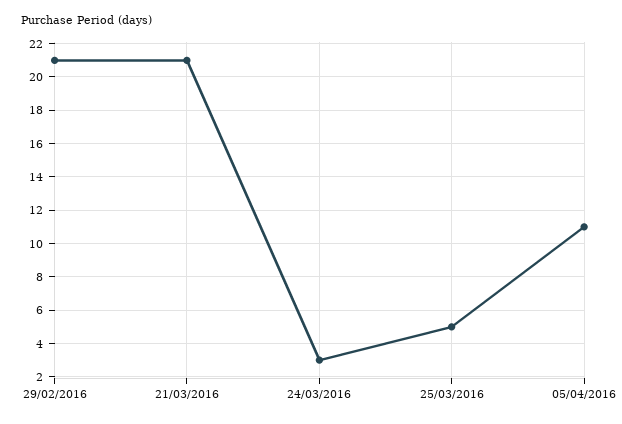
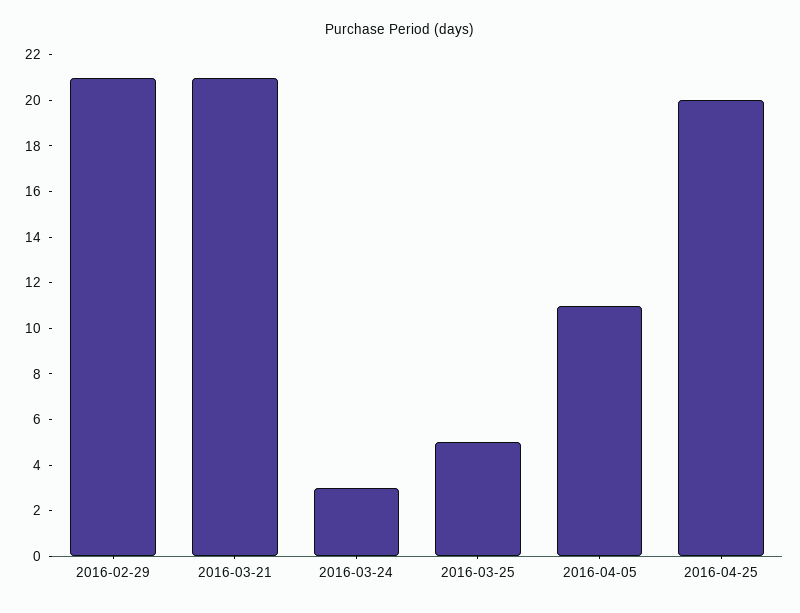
2016-04-25: none -> 20

